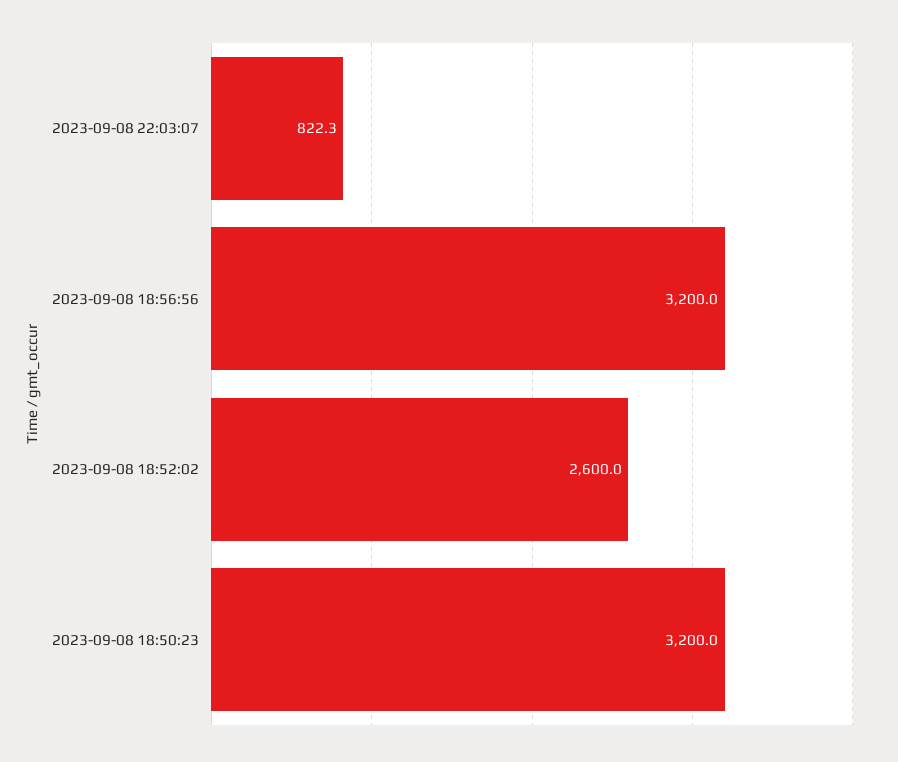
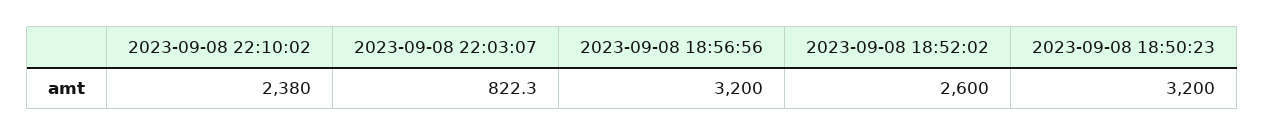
2023-09-08 22:10:02: none -> 2380

